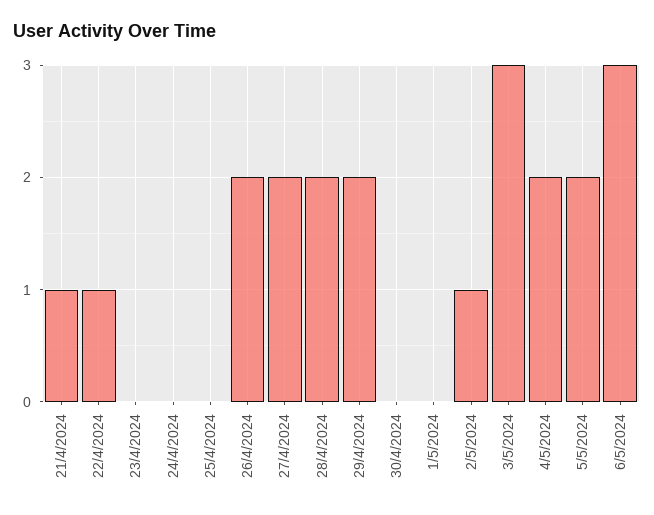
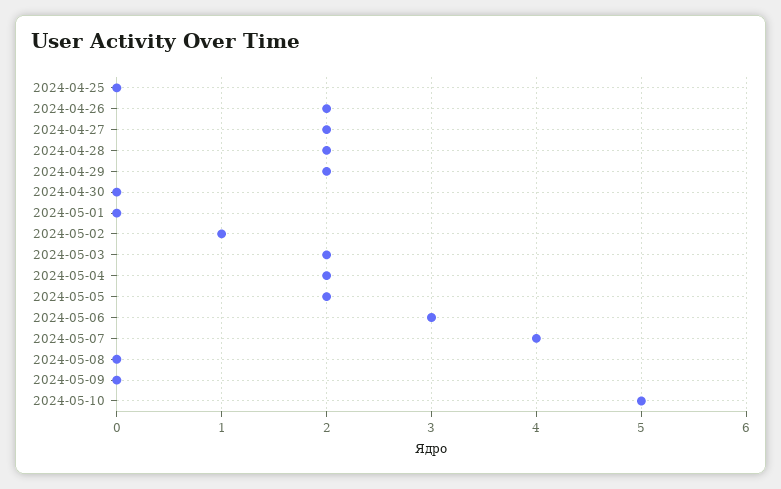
21/4/2024: 1 -> none
22/4/2024: 1 -> none
23/4/2024: 0 -> none
24/4/2024: 0 -> none
3/5/2024: 3 -> 2
2024-05-07: none -> 4
2024-05-08: none -> 0
2024-05-09: none -> 0
2024-05-10: none -> 5

